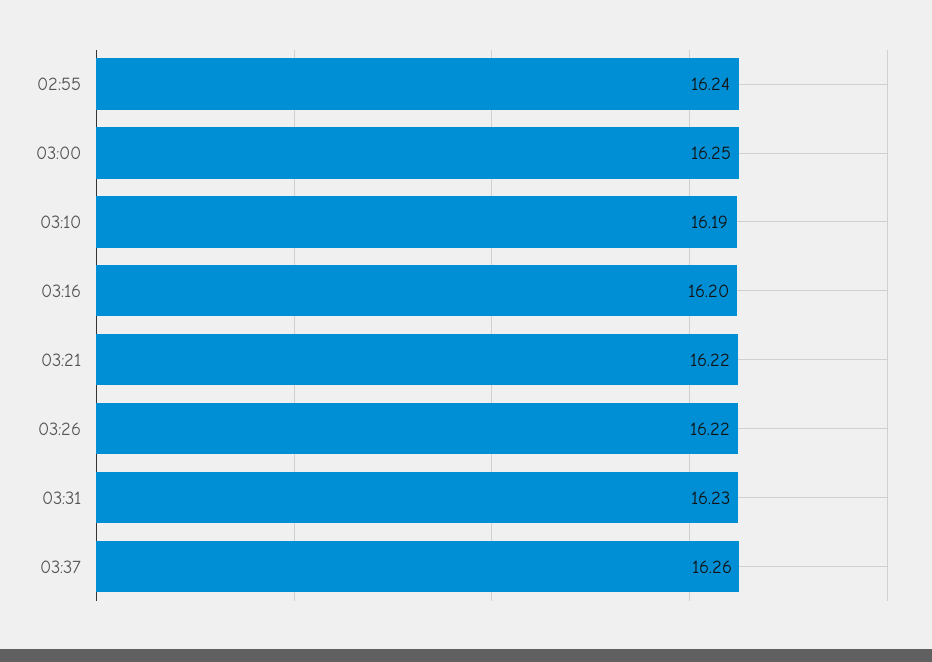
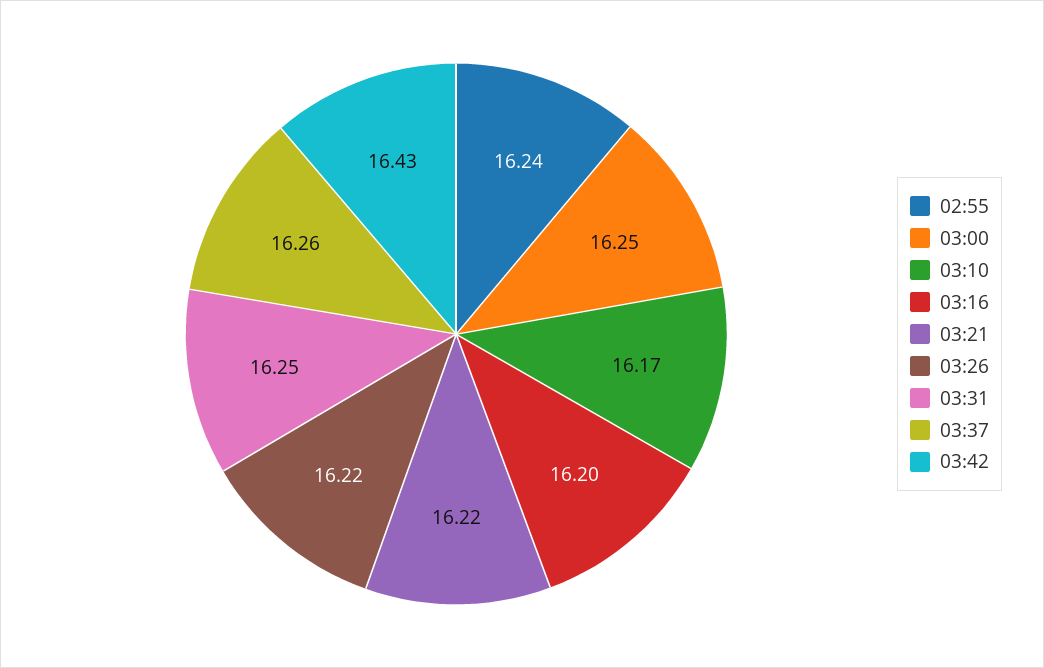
03:10: 16.19 -> 16.17
03:31: 16.23 -> 16.25
03:42: none -> 16.43

